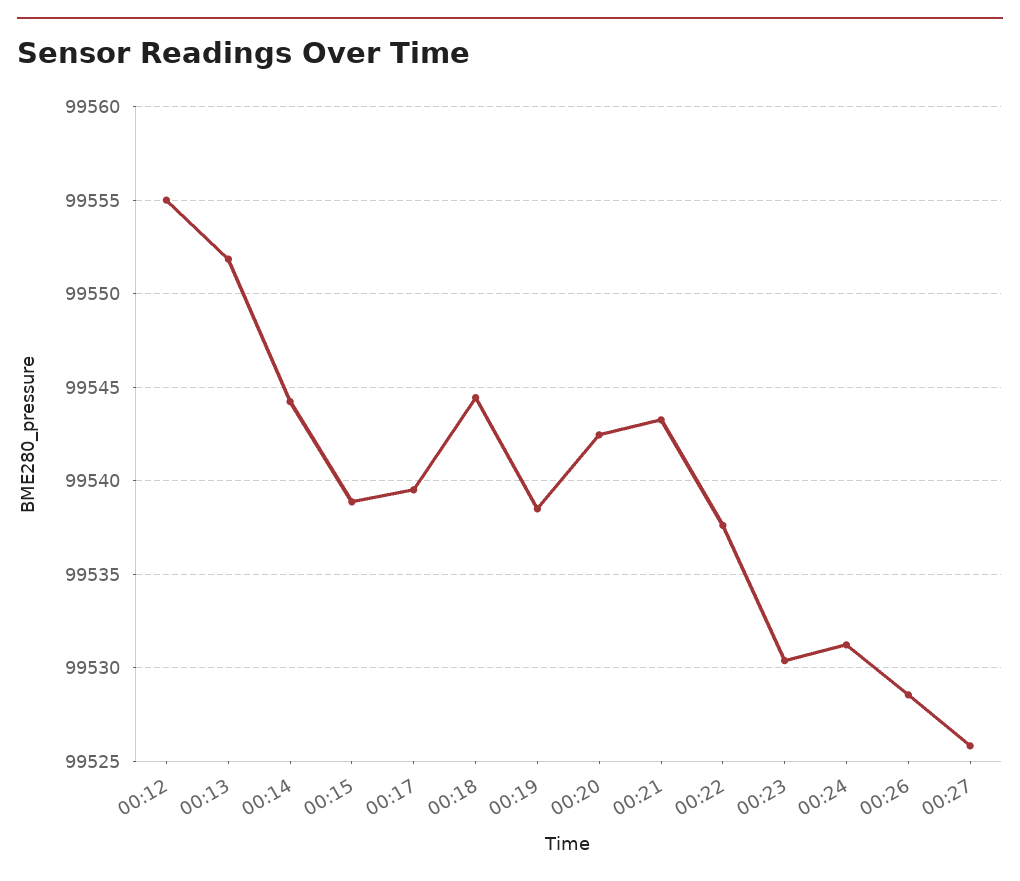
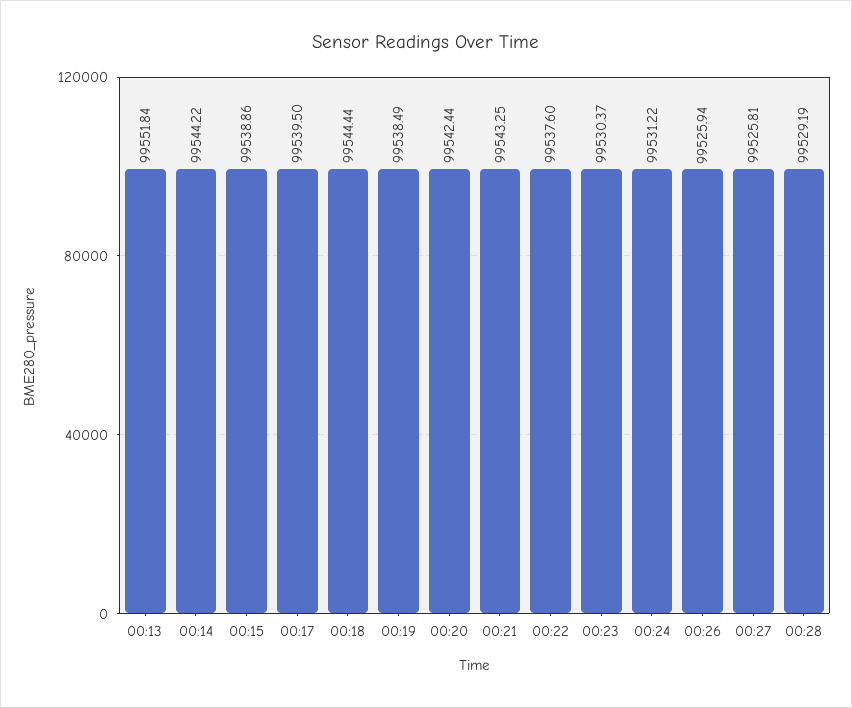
00:12: 99555 -> none
00:26: 99528.5 -> 99525.94
00:28: none -> 99529.19

